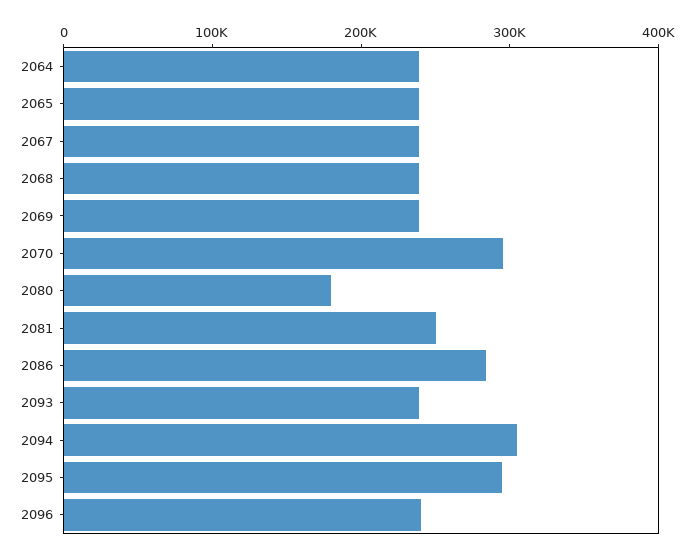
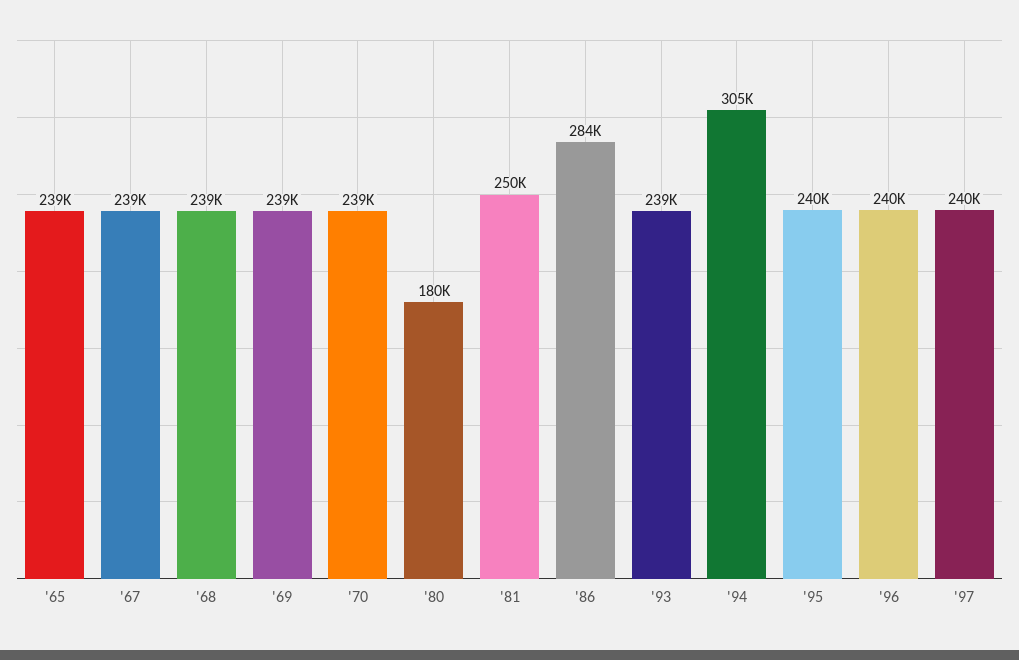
2064: 240000 -> none
2070: 300000 -> 239000
2095: 300000 -> 240000
'97: none -> 240000

